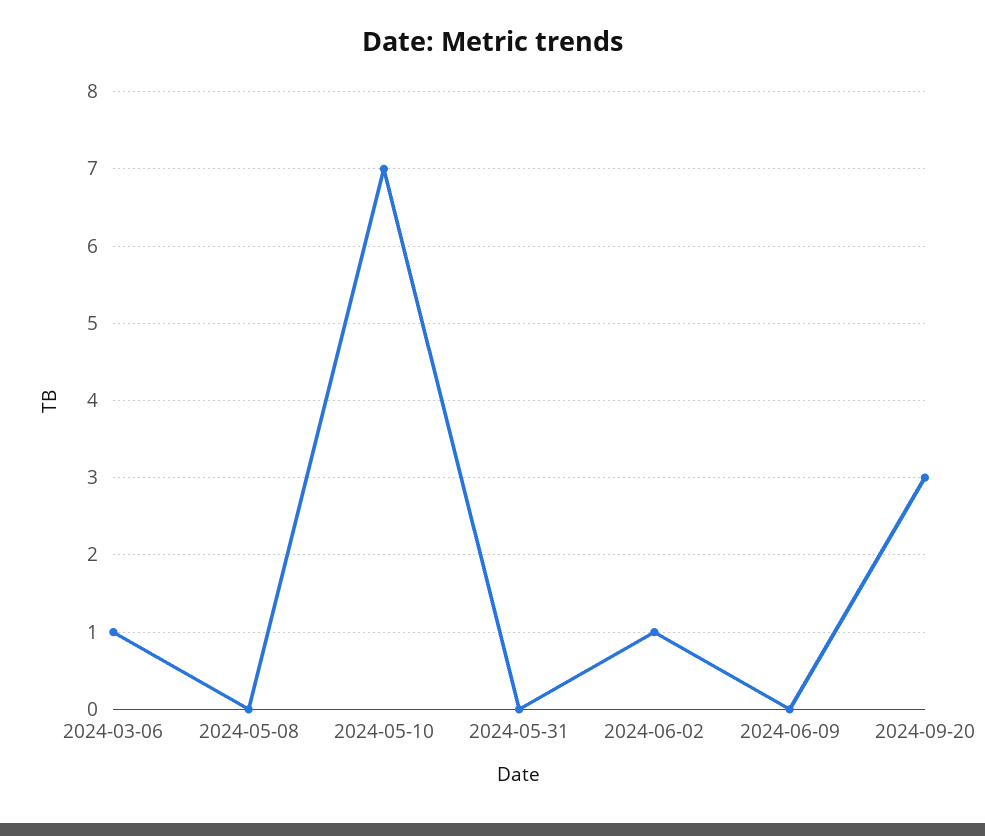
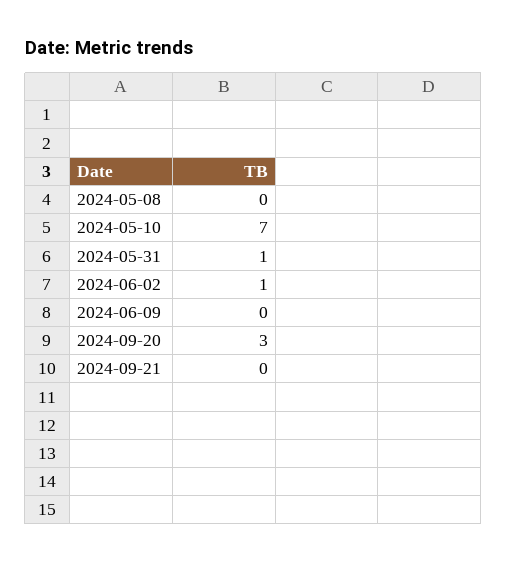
2024-03-06: 1 -> none
2024-05-31: 0 -> 1
2024-09-21: none -> 0

